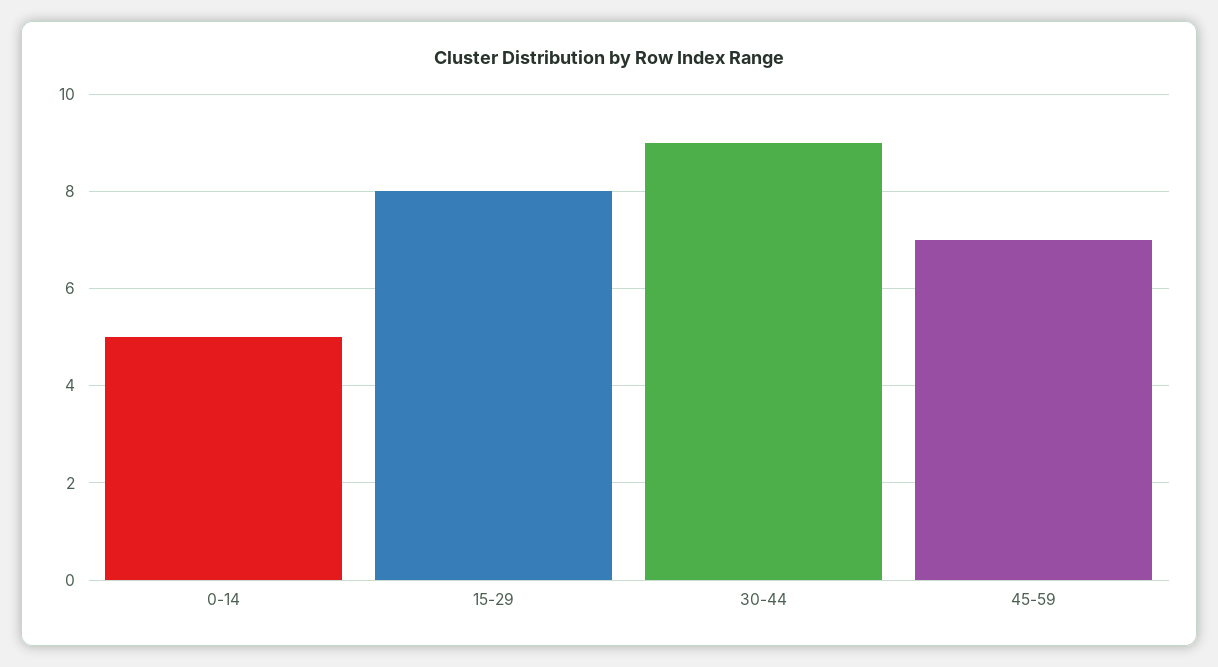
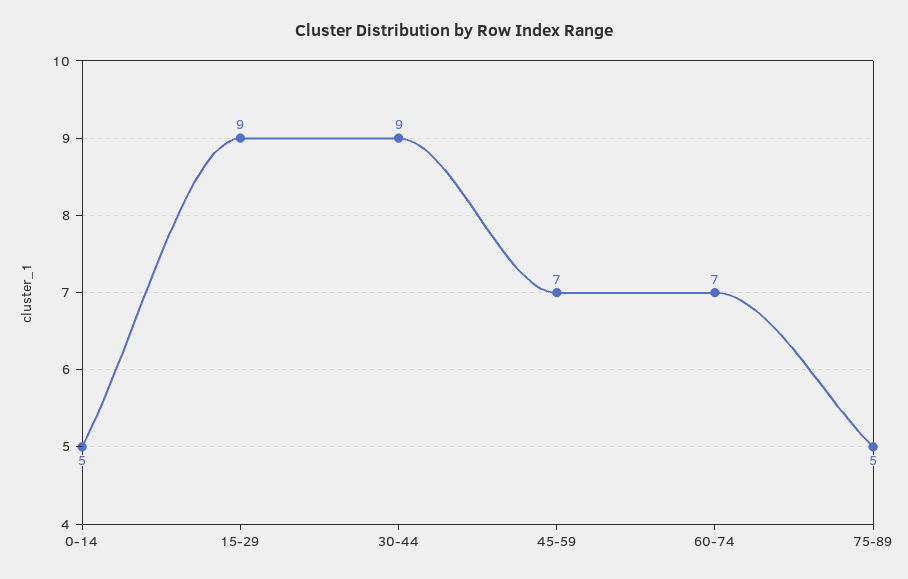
15-29: 8 -> 9
60-74: none -> 7
75-89: none -> 5

